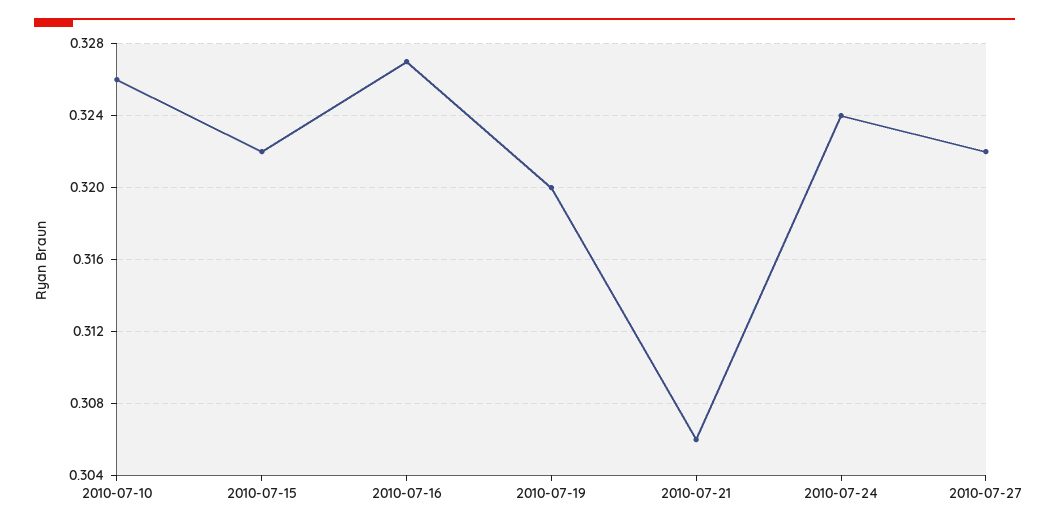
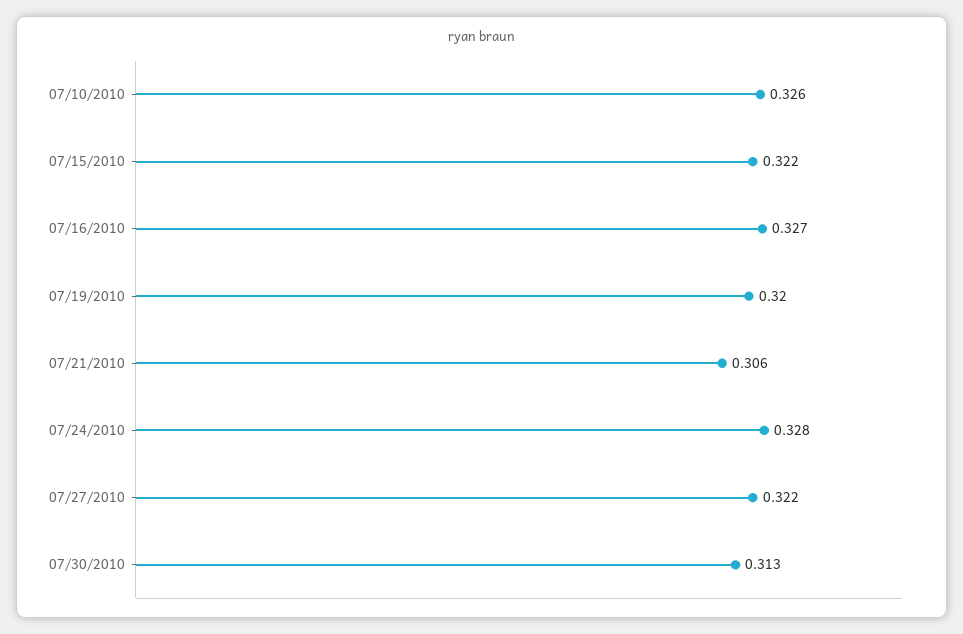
2010-07-24: 0.324 -> 0.328
07/30/2010: none -> 0.313

